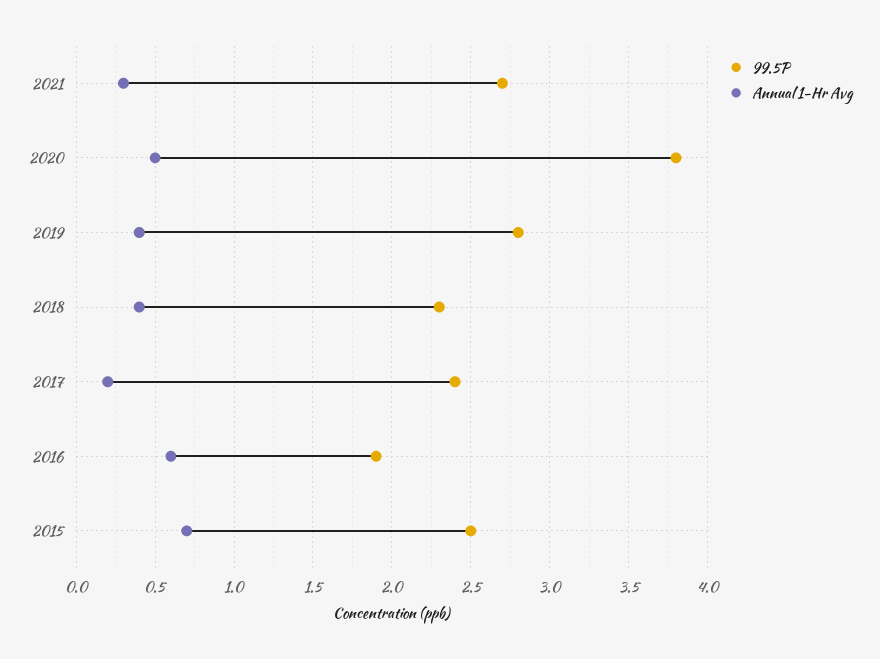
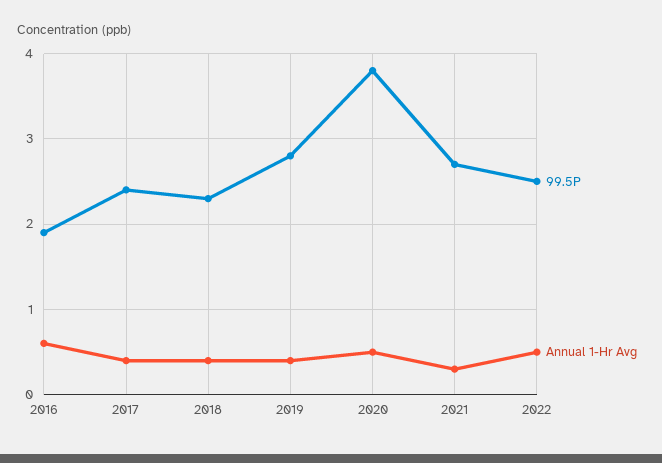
Annual 1-Hr Avg, 2017: 0.2 -> 0.4
99.5P, 2015: 2.5 -> none
Annual 1-Hr Avg, 2015: 0.7 -> none
99.5P, 2022: none -> 2.5
Annual 1-Hr Avg, 2022: none -> 0.5

